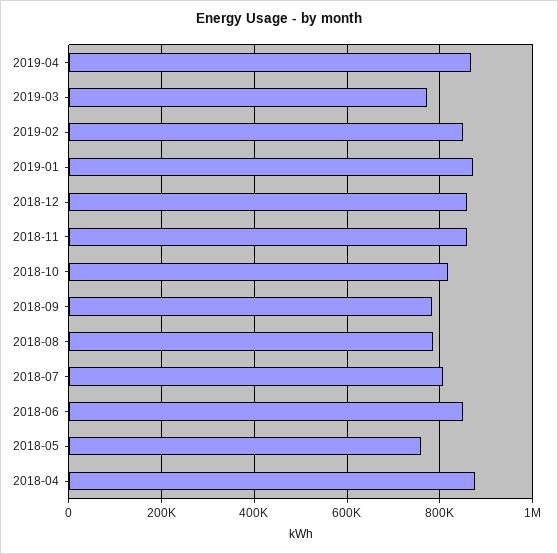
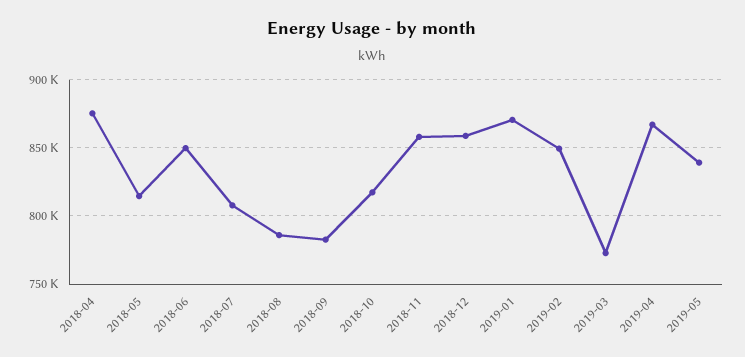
2018-05: 760000 -> 815000
2019-05: none -> 840000

